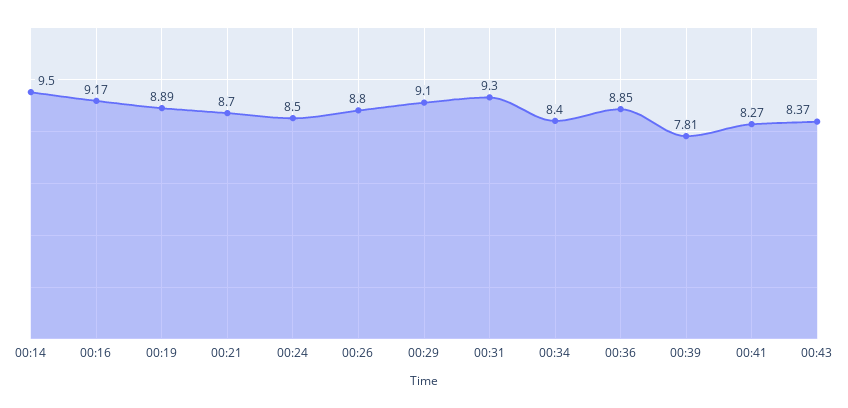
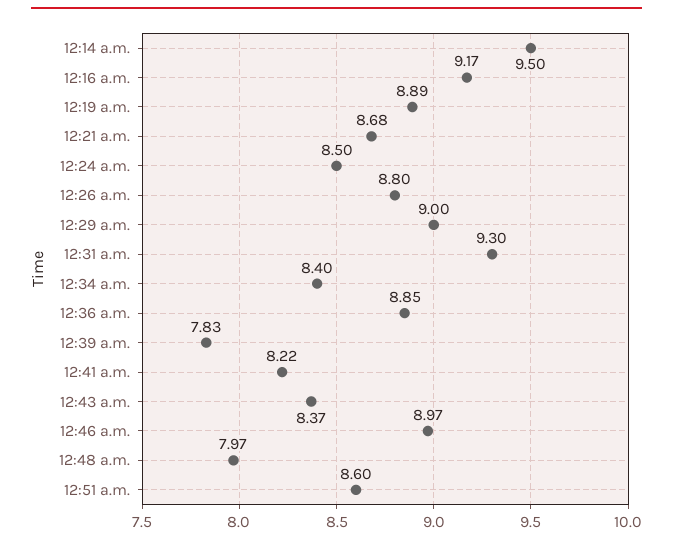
00:21: 8.7 -> 8.68
00:29: 9.1 -> 9
00:39: 7.81 -> 7.83
00:41: 8.27 -> 8.22
12:46 a.m.: none -> 8.97
12:48 a.m.: none -> 7.97
12:51 a.m.: none -> 8.6

